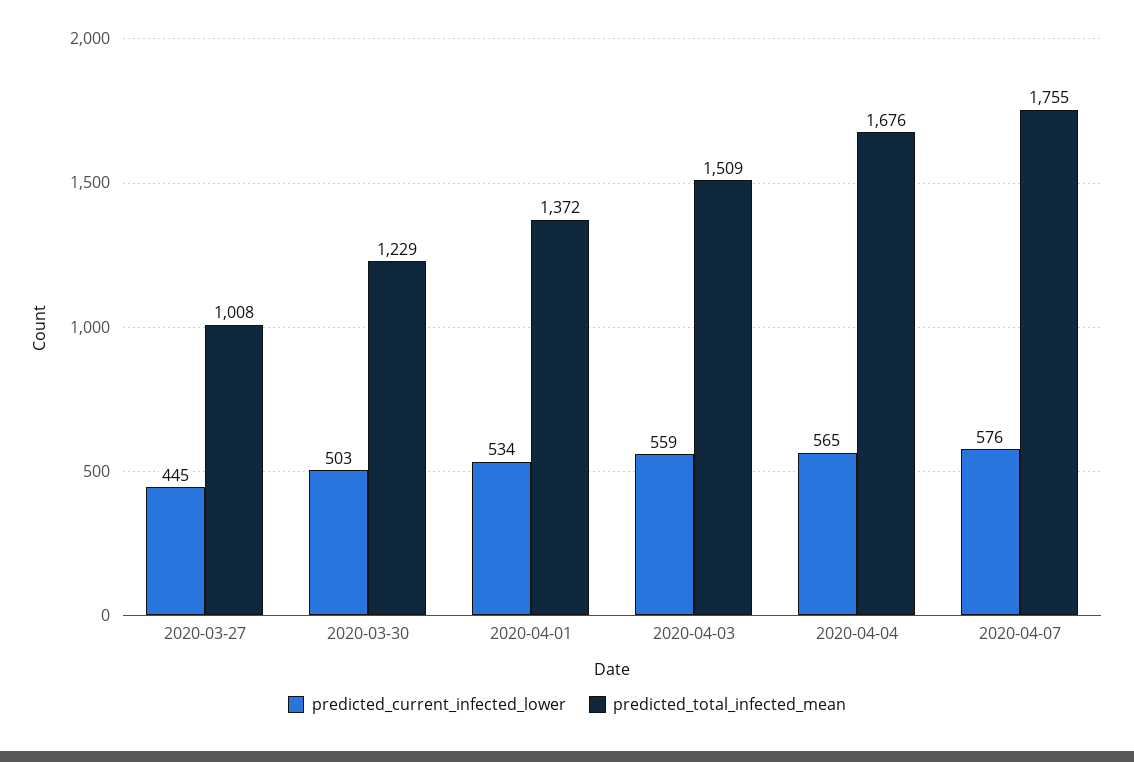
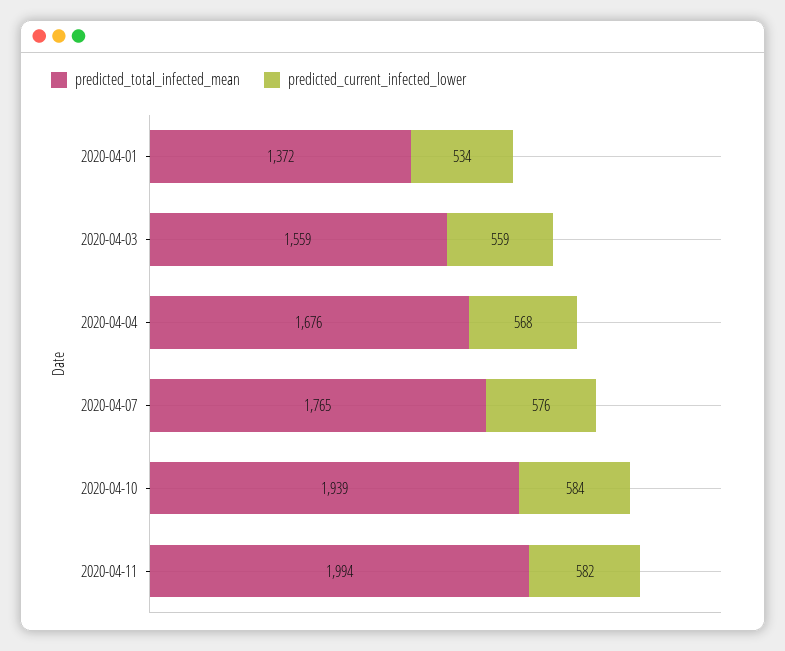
predicted_current_infected_lower, 2020-03-27: 445 -> none
predicted_total_infected_mean, 2020-03-27: 1008 -> none
predicted_current_infected_lower, 2020-03-30: 503 -> none
predicted_total_infected_mean, 2020-03-30: 1229 -> none
predicted_total_infected_mean, 2020-04-03: 1509 -> 1559
predicted_current_infected_lower, 2020-04-04: 565 -> 568
predicted_total_infected_mean, 2020-04-07: 1755 -> 1765
predicted_total_infected_mean, 2020-04-10: none -> 1939
predicted_current_infected_lower, 2020-04-10: none -> 584
predicted_total_infected_mean, 2020-04-11: none -> 1994
predicted_current_infected_lower, 2020-04-11: none -> 582

